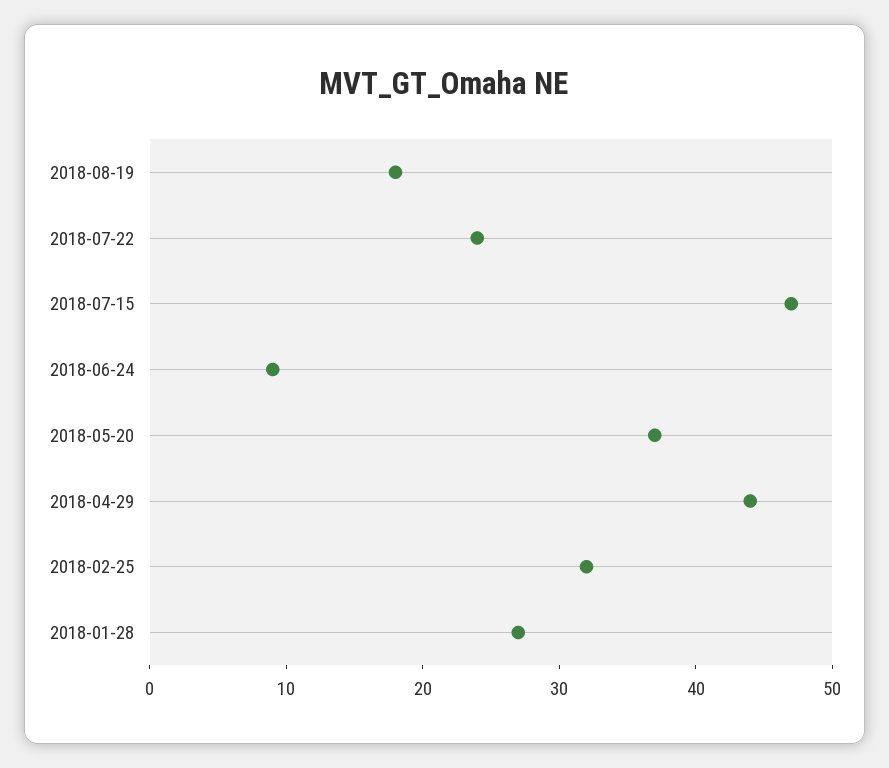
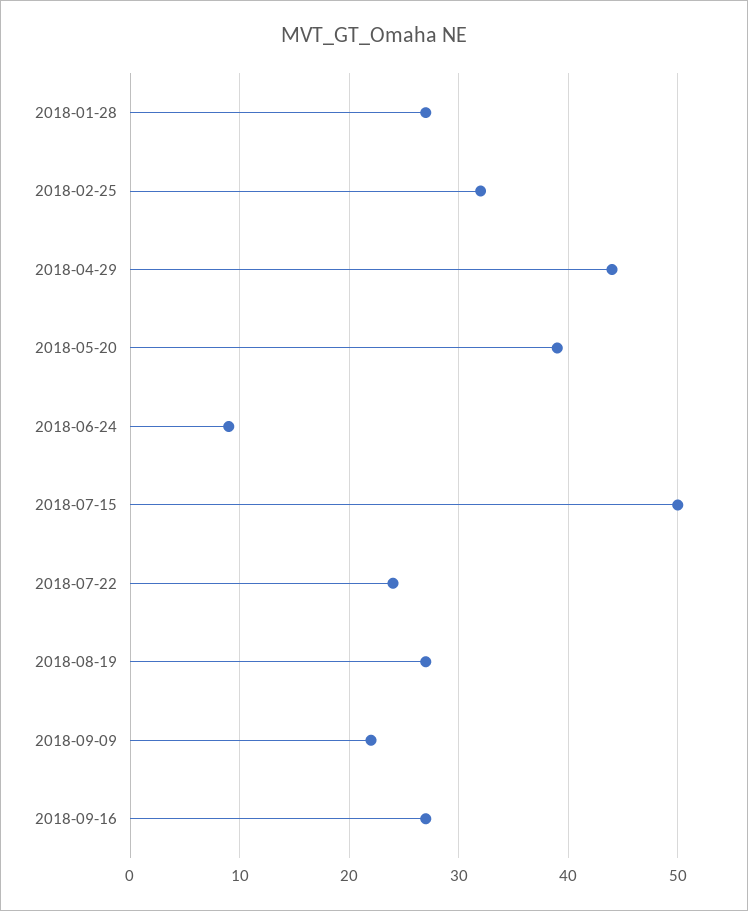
2018-08-19: 18 -> 27
2018-07-15: 47 -> 50
2018-05-20: 37 -> 39
2018-09-09: none -> 22
2018-09-16: none -> 27

